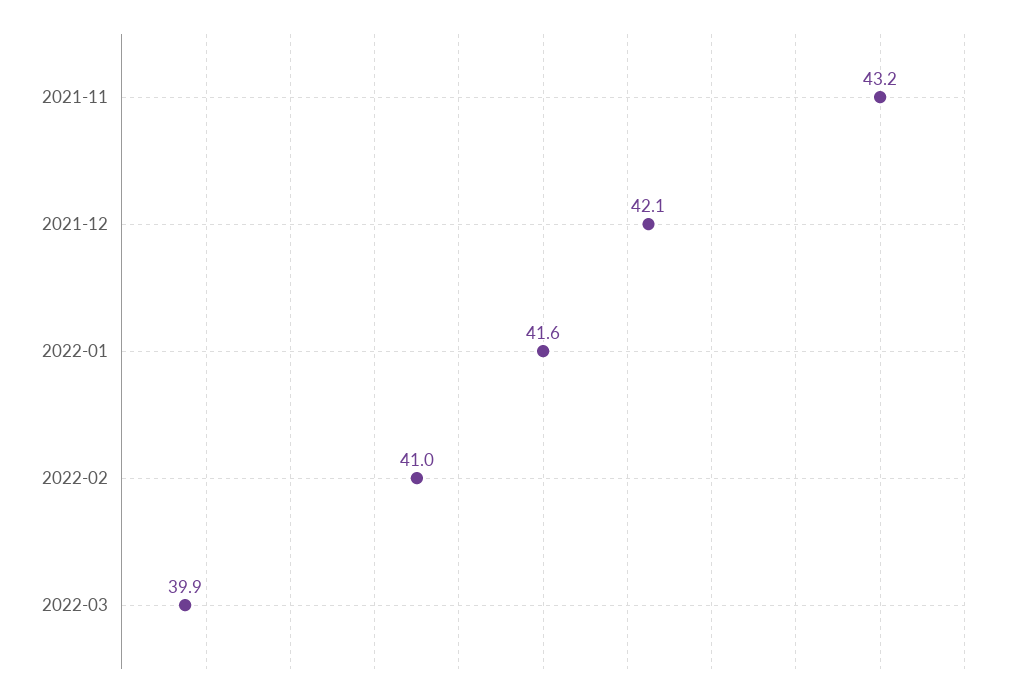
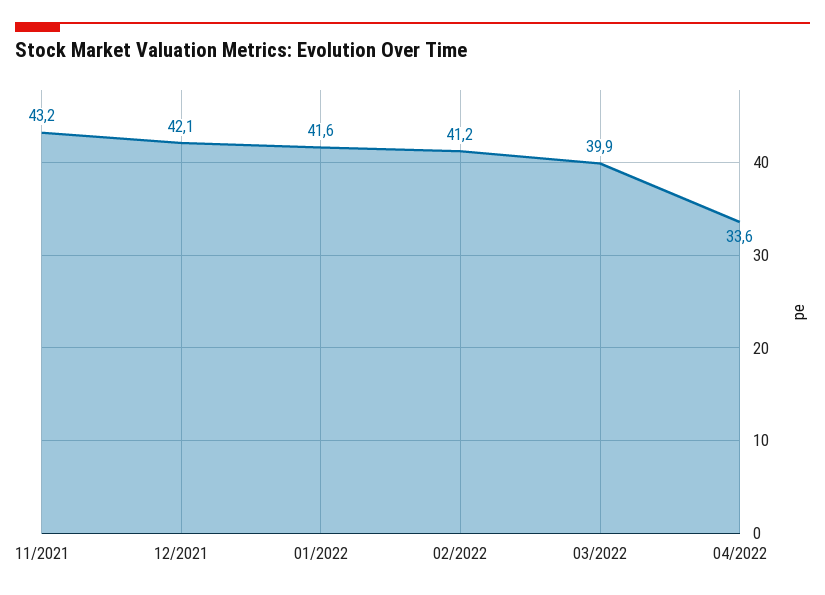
2022-02: 41 -> 41.2
04/2022: none -> 33.6

